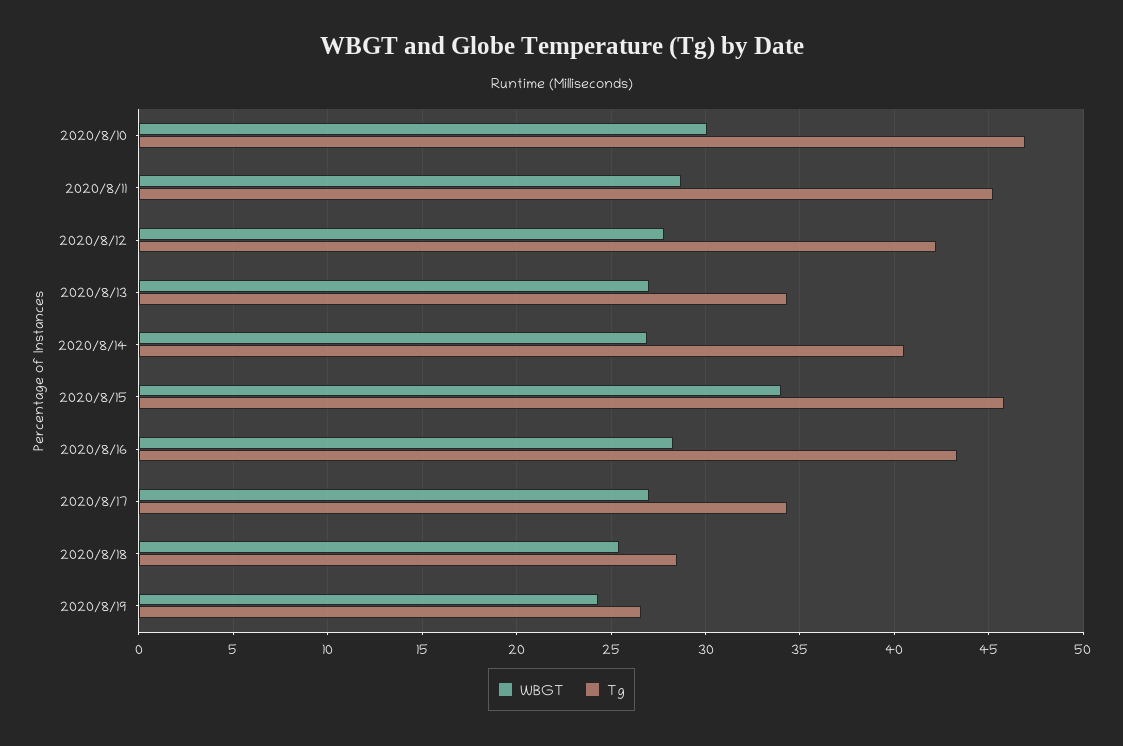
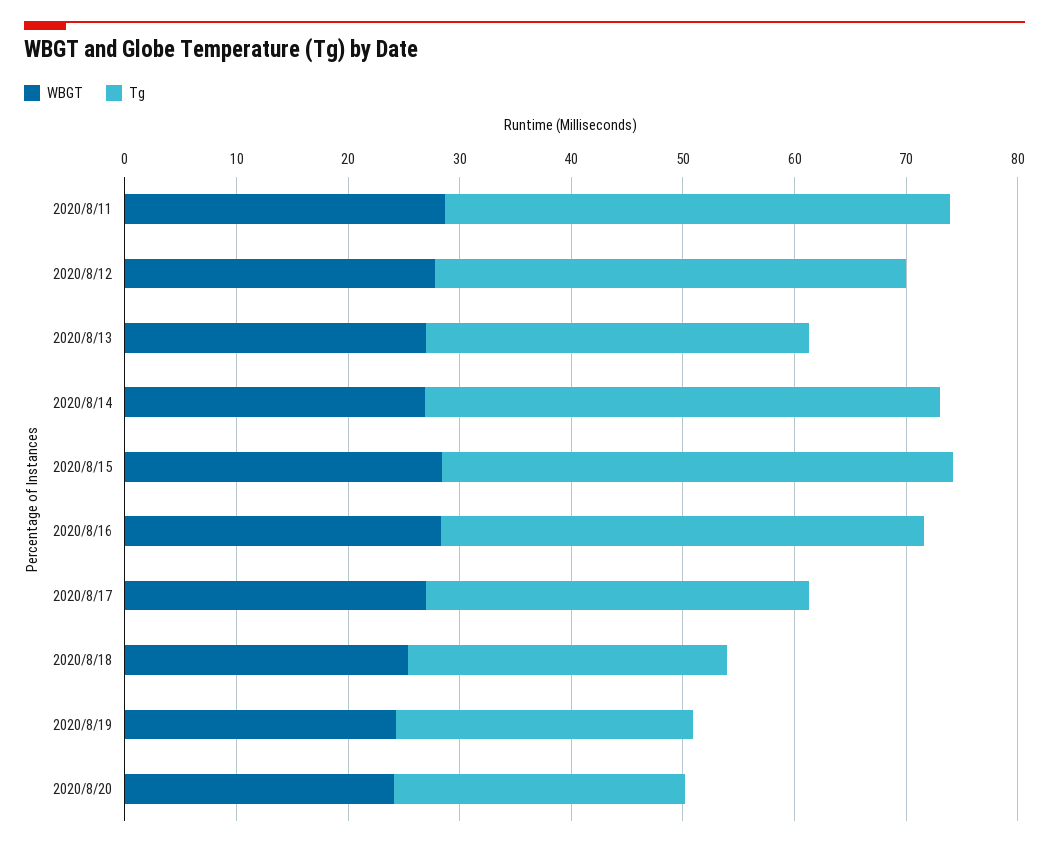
WBGT, 2020/8/10: 30 -> none
Tg, 2020/8/10: 47 -> none
Tg, 2020/8/14: 40.5 -> 46
WBGT, 2020/8/15: 34 -> 28
WBGT, 2020/8/20: none -> 24
Tg, 2020/8/20: none -> 26

